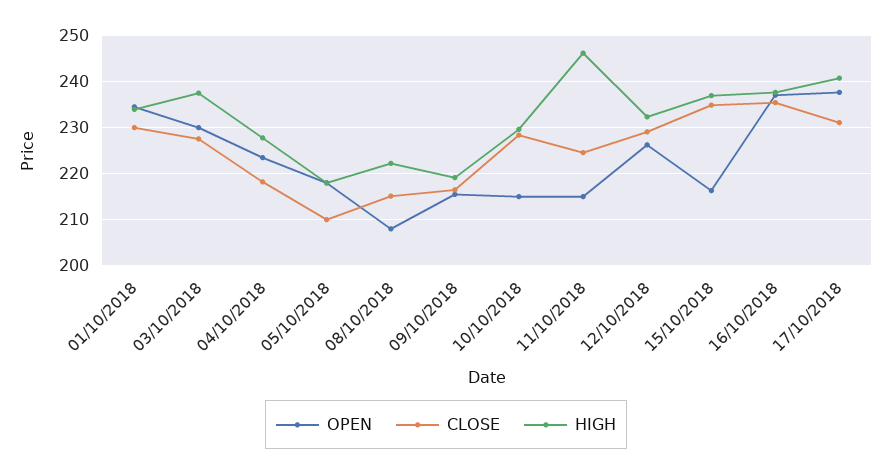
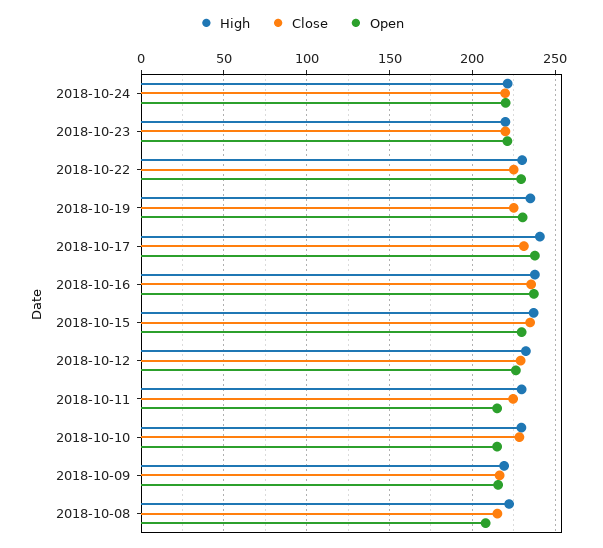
OPEN, 01/10/2018: 234 -> none
CLOSE, 01/10/2018: 230 -> none
HIGH, 01/10/2018: 234 -> none
OPEN, 03/10/2018: 230 -> none
CLOSE, 03/10/2018: 228 -> none
HIGH, 03/10/2018: 238 -> none
OPEN, 04/10/2018: 224 -> none
CLOSE, 04/10/2018: 218 -> none
HIGH, 04/10/2018: 228 -> none
OPEN, 05/10/2018: 218 -> none
CLOSE, 05/10/2018: 210 -> none
HIGH, 05/10/2018: 218 -> none
HIGH, 11/10/2018: 246 -> 230
OPEN, 15/10/2018: 216 -> 230
HIGH, 2018-10-24: none -> 220
CLOSE, 2018-10-24: none -> 220
OPEN, 2018-10-24: none -> 220
HIGH, 2018-10-23: none -> 220
CLOSE, 2018-10-23: none -> 220
OPEN, 2018-10-23: none -> 220
HIGH, 2018-10-22: none -> 230
CLOSE, 2018-10-22: none -> 225
OPEN, 2018-10-22: none -> 230
HIGH, 2018-10-19: none -> 235
CLOSE, 2018-10-19: none -> 225
OPEN, 2018-10-19: none -> 230

